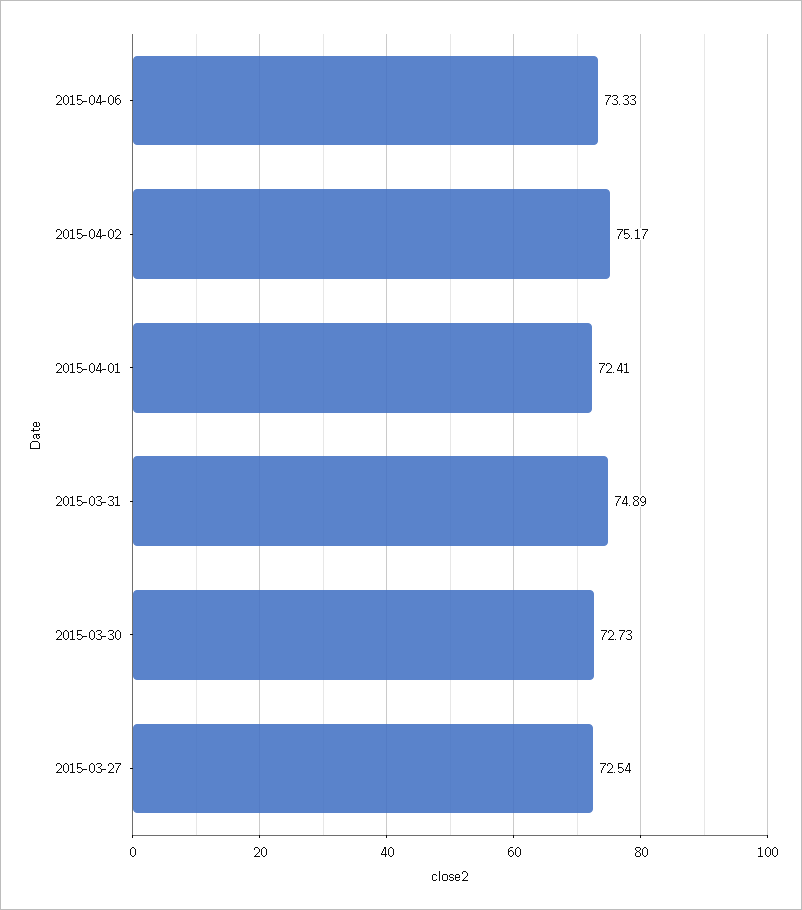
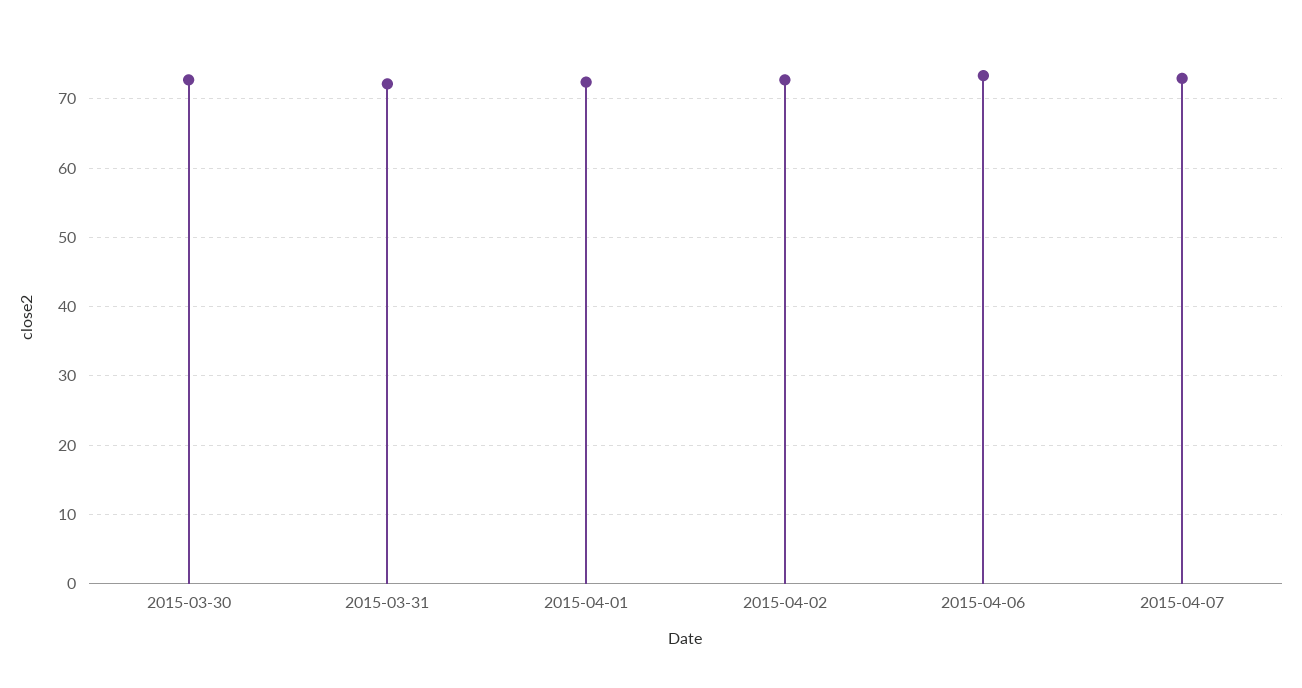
2015-04-02: 75.17 -> 73
2015-03-31: 74.89 -> 72
2015-03-27: 72.54 -> none
2015-04-07: none -> 73

